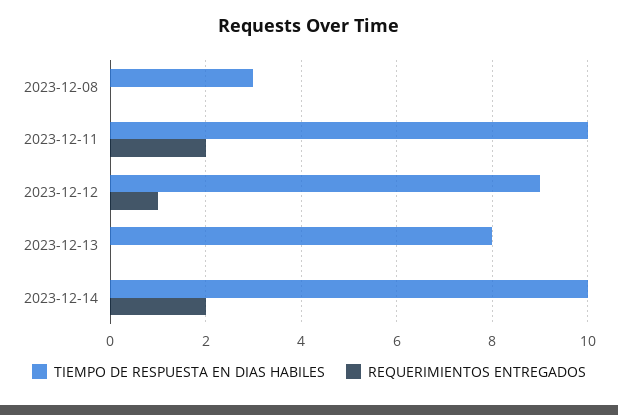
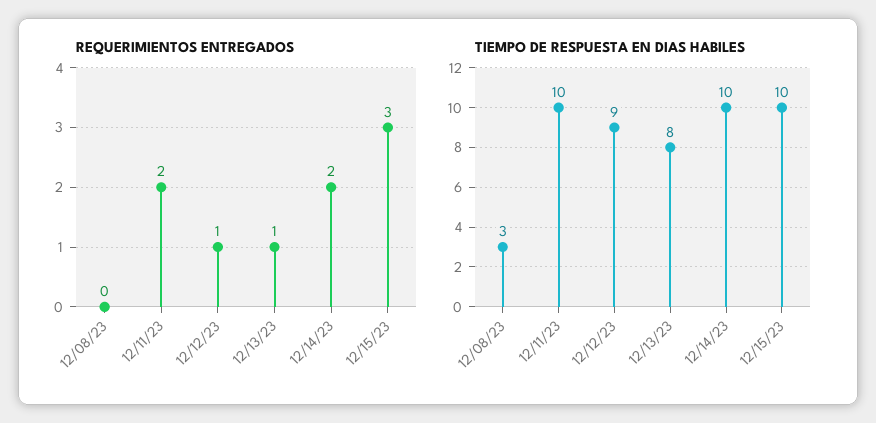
REQUERIMIENTOS ENTREGADOS, 2023-12-13: 0 -> 1
REQUERIMIENTOS ENTREGADOS, 12/15/23: none -> 3
TIEMPO DE RESPUESTA EN DIAS HABILES, 12/15/23: none -> 10

